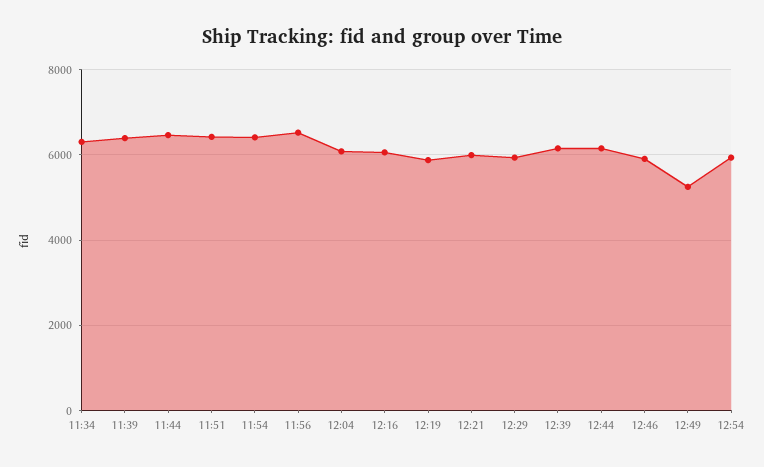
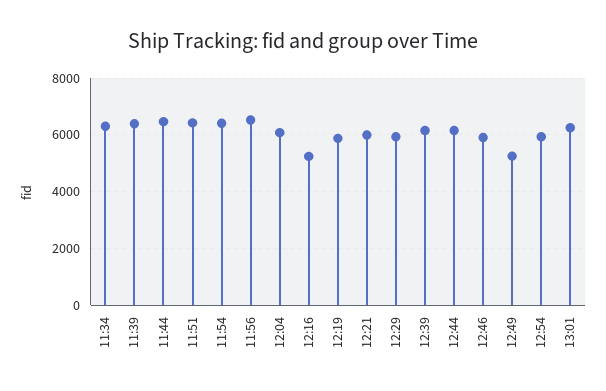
12:16: 6000 -> 5250
13:01: none -> 6250

